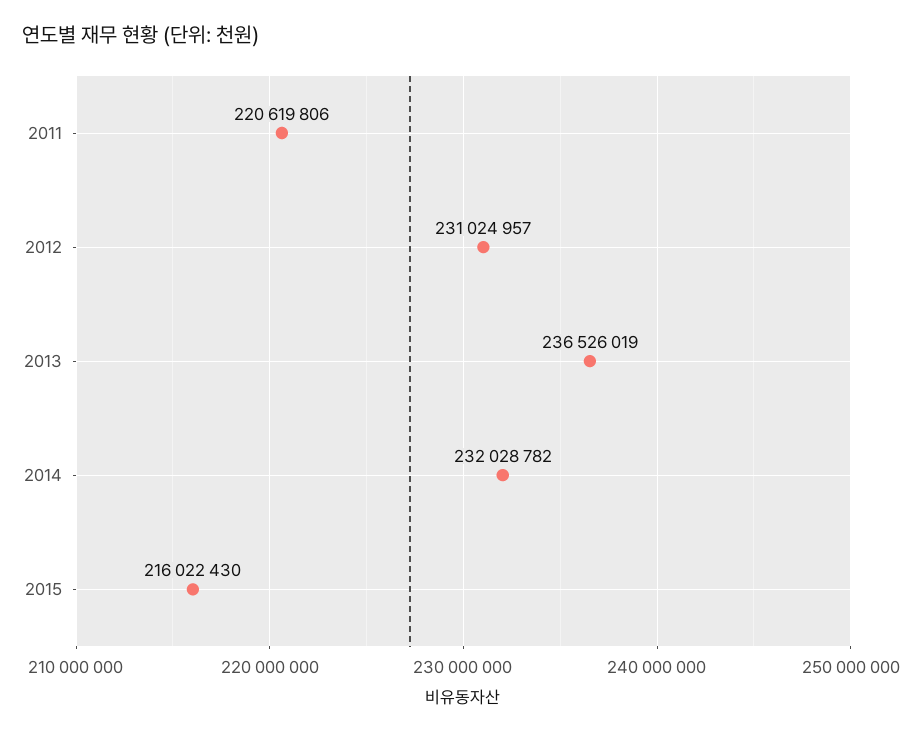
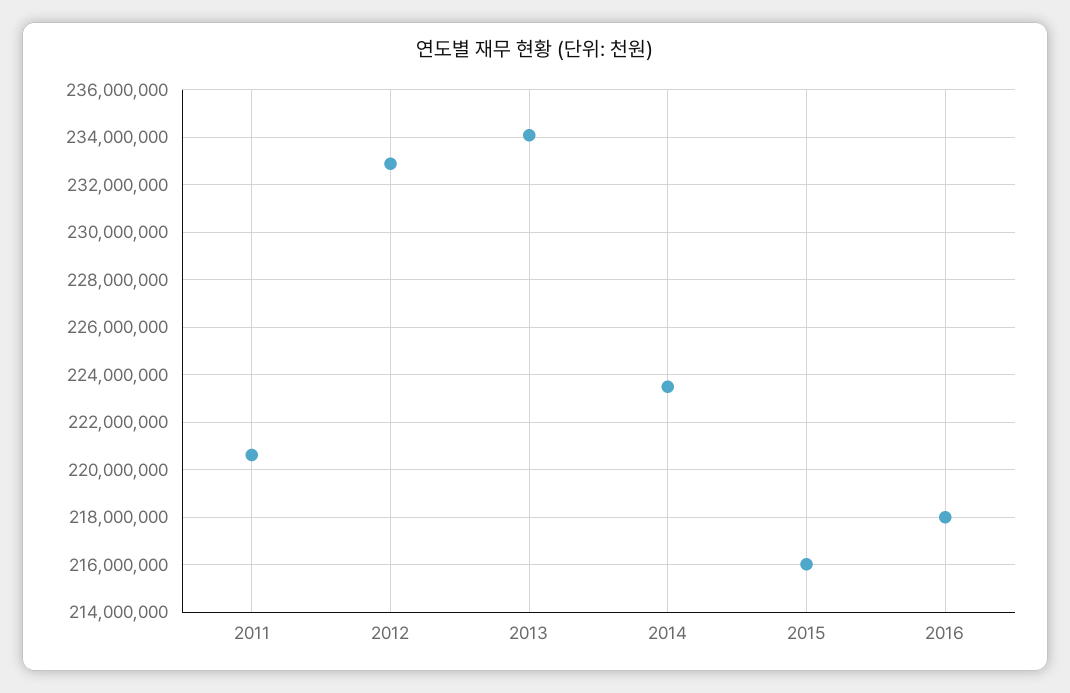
2012: 231024957 -> 233000000
2013: 236526019 -> 234000000
2014: 232028782 -> 223500000
2016: none -> 218000000

